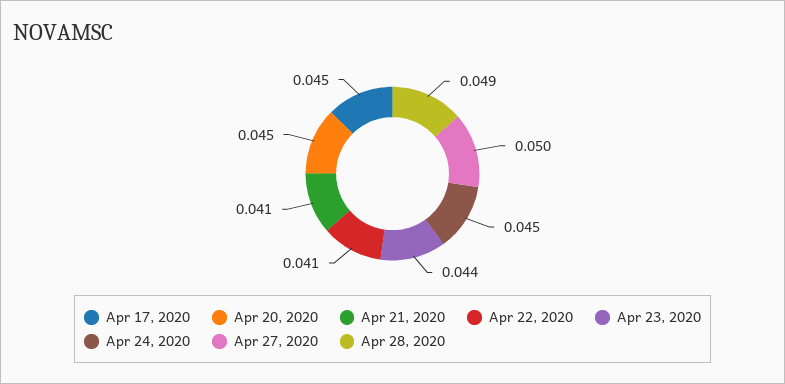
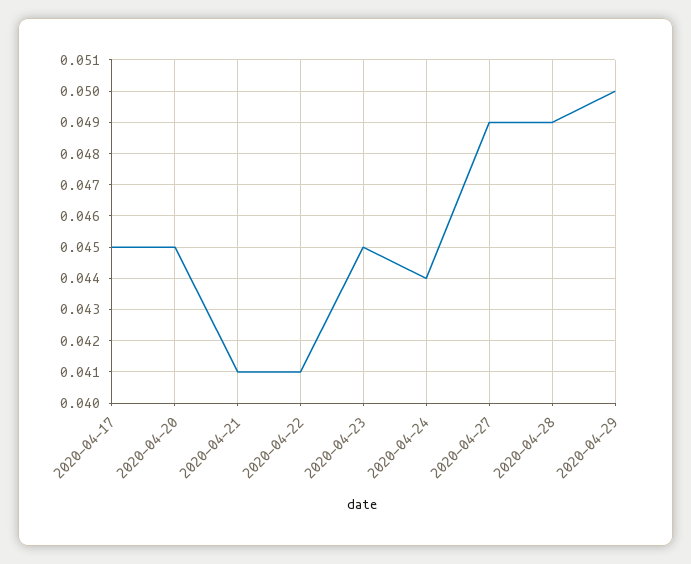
Apr 23, 2020: 0.044 -> 0.045
Apr 24, 2020: 0.045 -> 0.044
Apr 27, 2020: 0.05 -> 0.049
2020-04-29: none -> 0.05

